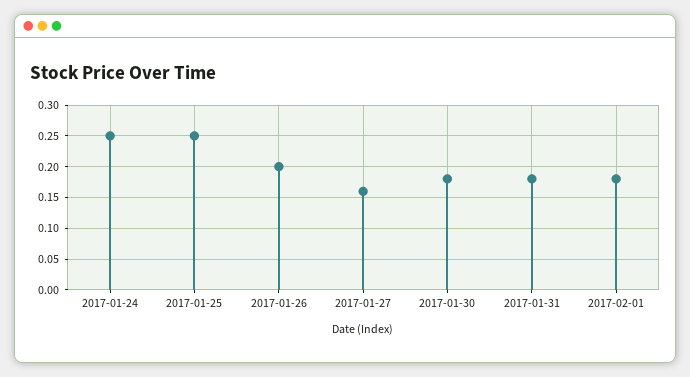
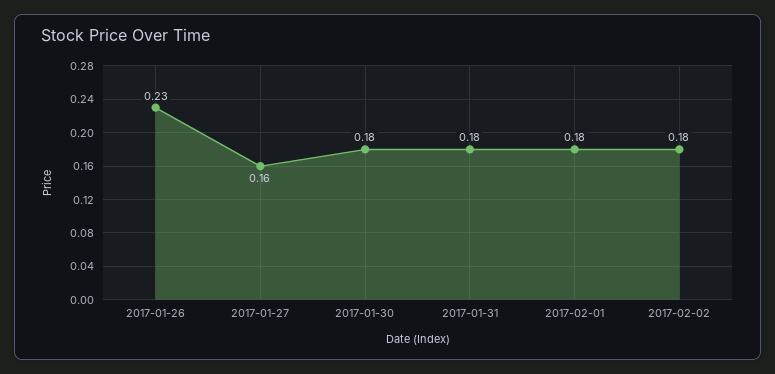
2017-01-24: 0.25 -> none
2017-01-25: 0.25 -> none
2017-01-26: 0.2 -> 0.23
2017-02-02: none -> 0.18

